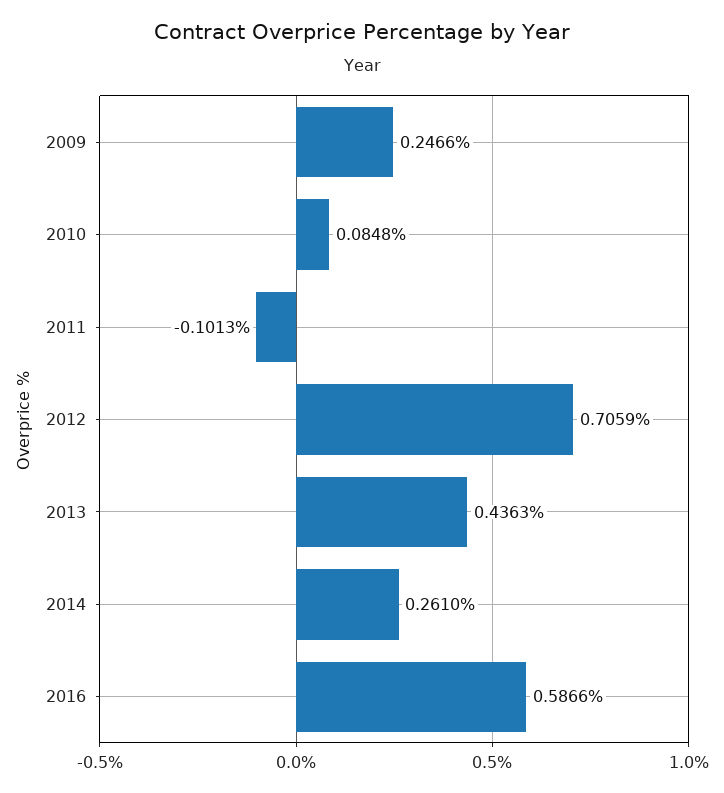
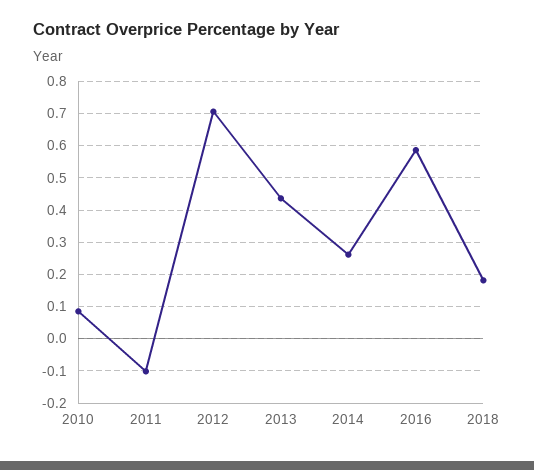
2009: 0.2466 -> none
2018: none -> 0.18

